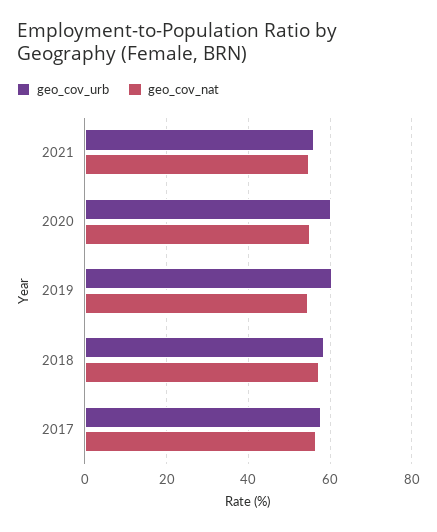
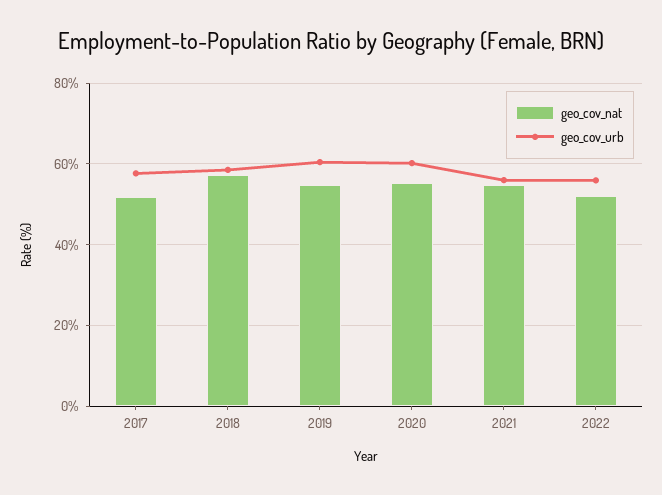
geo_cov_nat, 2017: 56 -> 52
geo_cov_nat, 2022: none -> 52
geo_cov_urb, 2022: none -> 56

